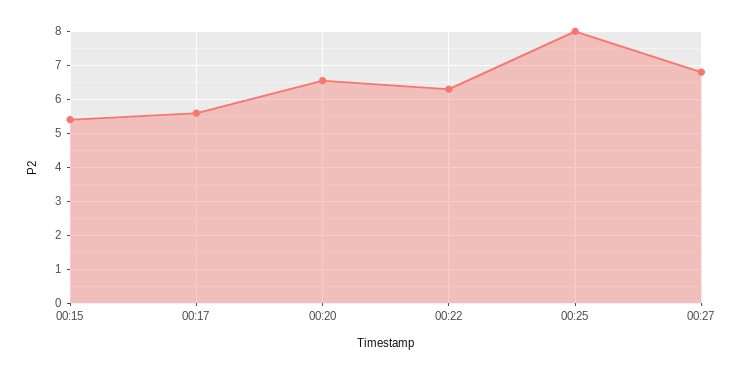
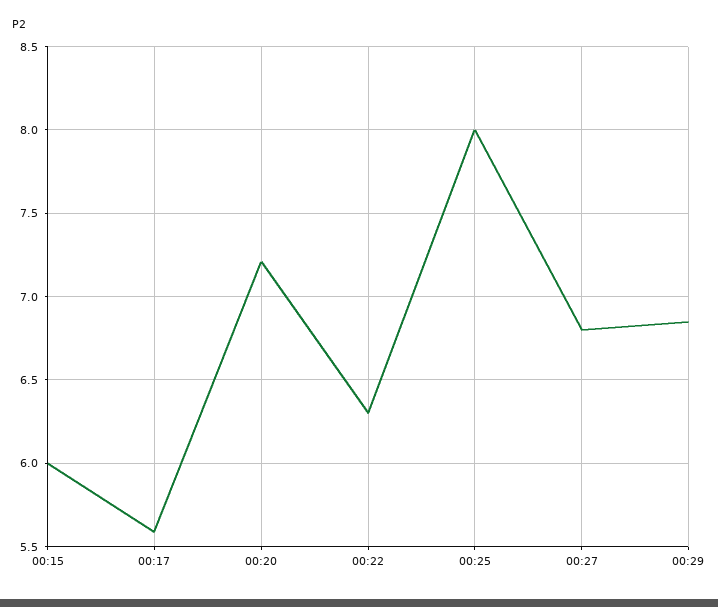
00:15: 5.4 -> 6
00:20: 6.6 -> 7.2
00:29: none -> 6.85

